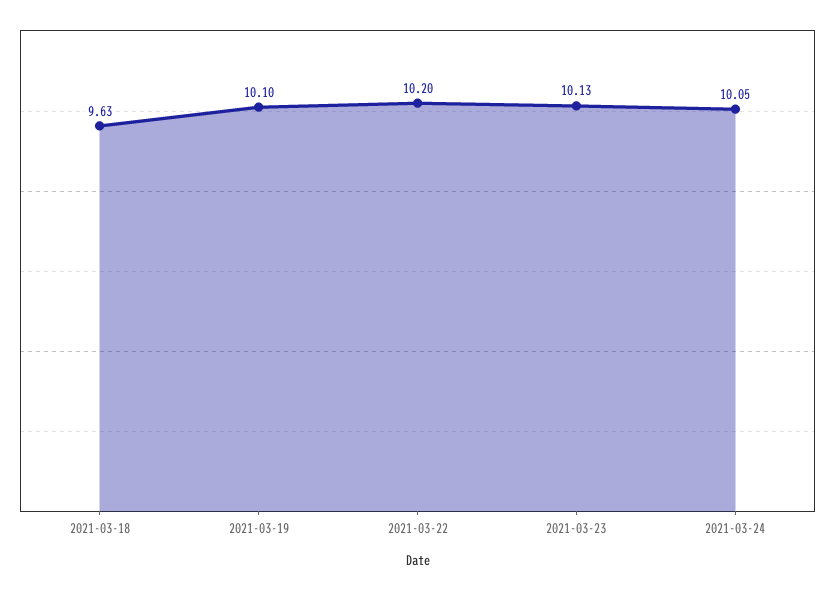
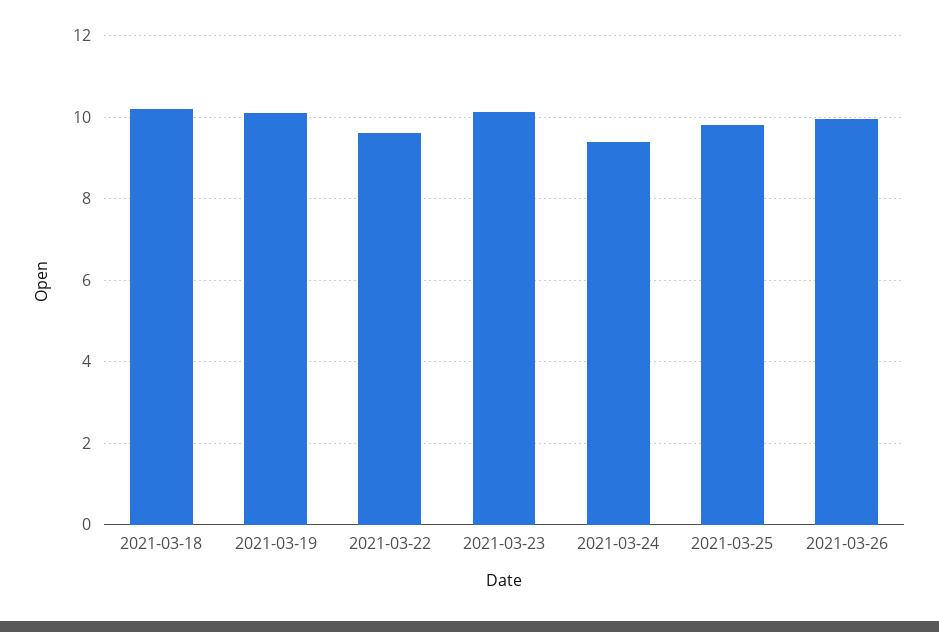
2021-03-18: 9.63 -> 10.2
2021-03-22: 10.2 -> 9.6
2021-03-24: 10.05 -> 9.4
2021-03-25: none -> 9.8
2021-03-26: none -> 10

